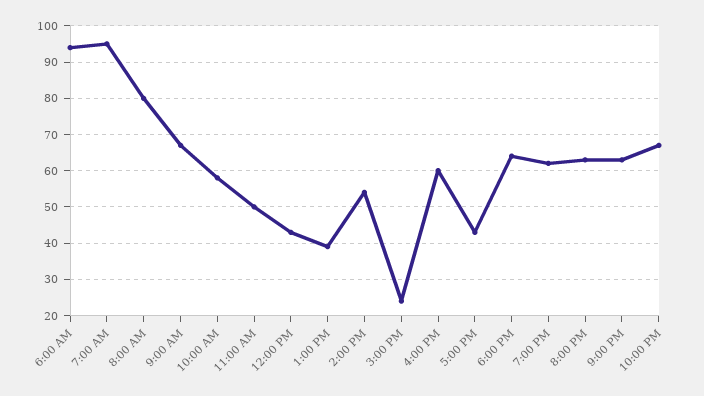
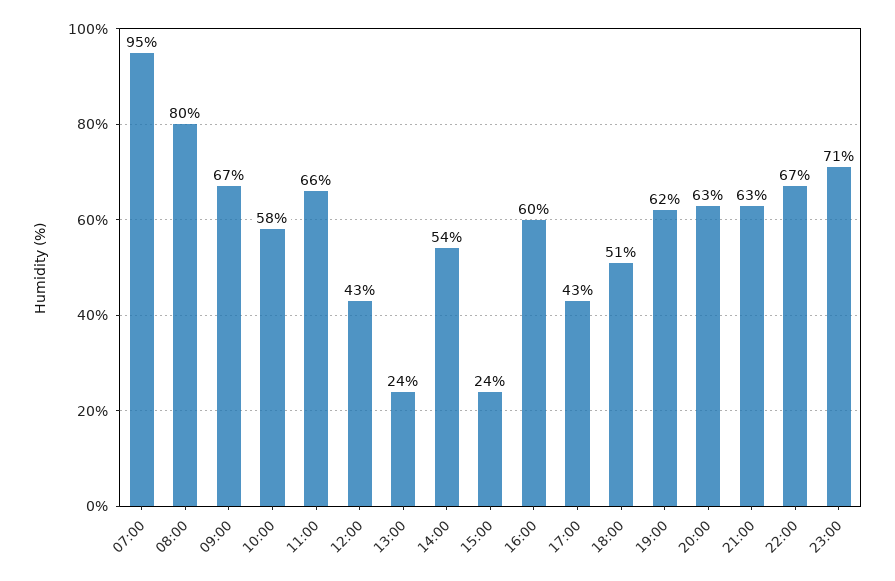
6:00 AM: 95 -> none
11:00 AM: 50 -> 66
1:00 PM: 40 -> 24
6:00 PM: 65 -> 51
23:00: none -> 71

